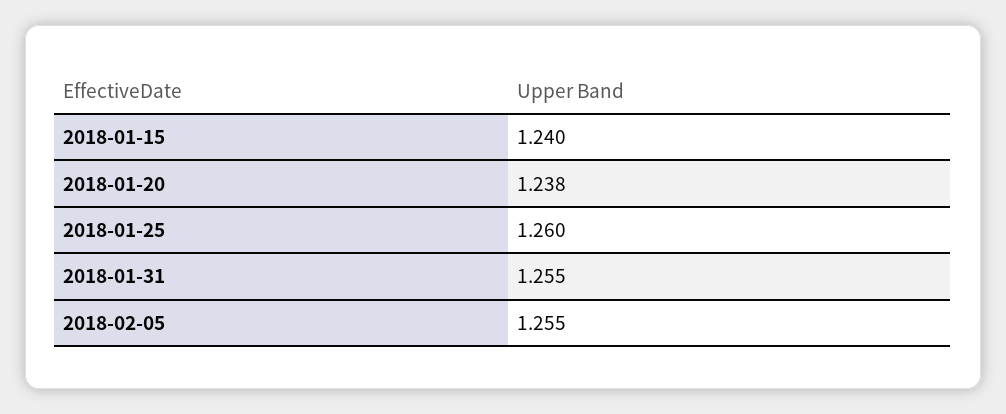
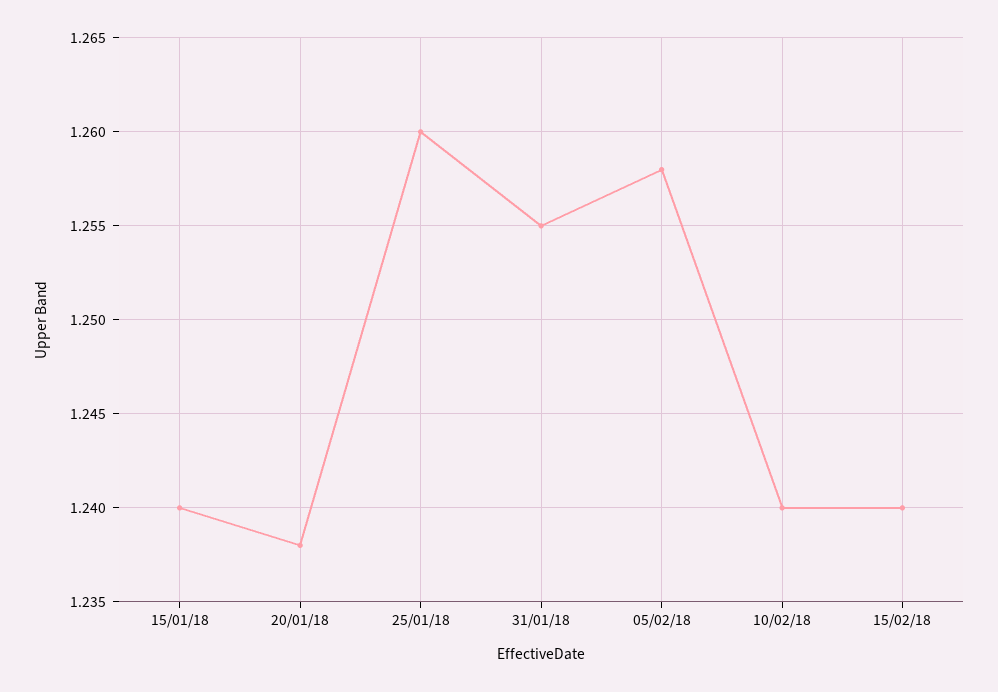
2018-02-05: 1.255 -> 1.258
10/02/18: none -> 1.24
15/02/18: none -> 1.24

